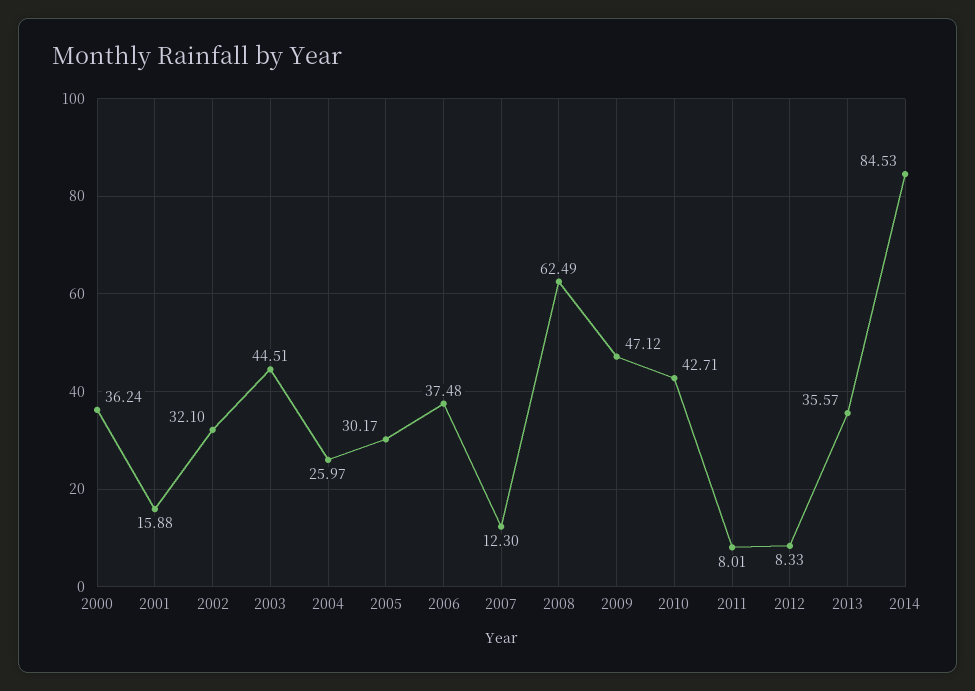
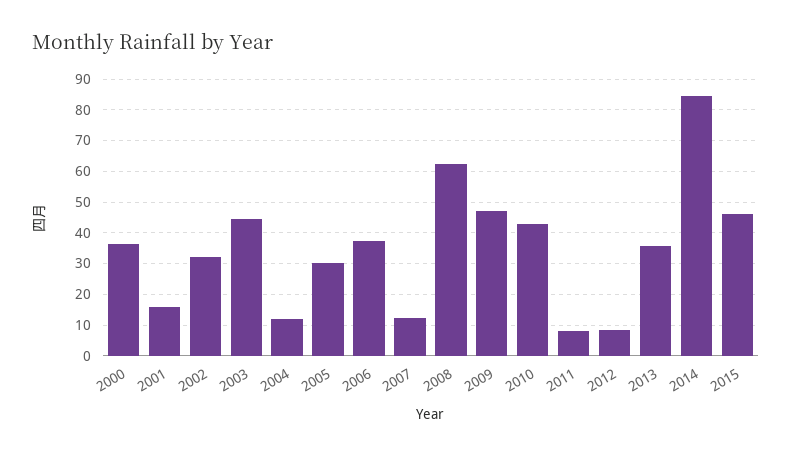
2004: 25.97 -> 12
2015: none -> 46

